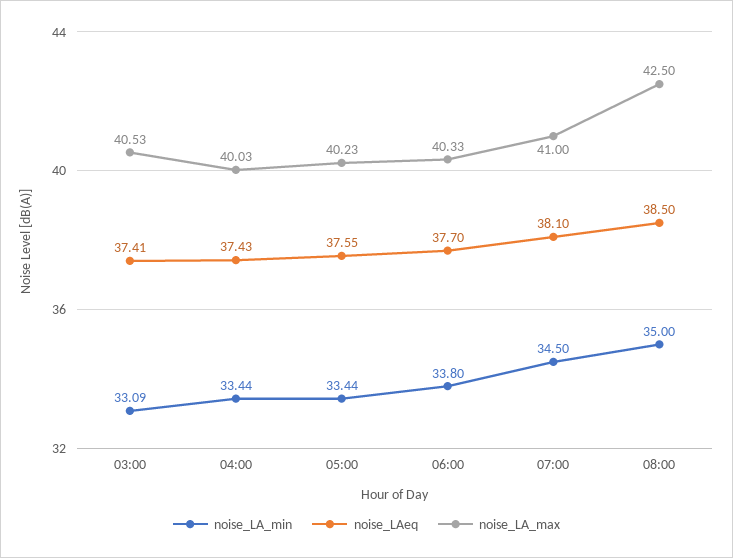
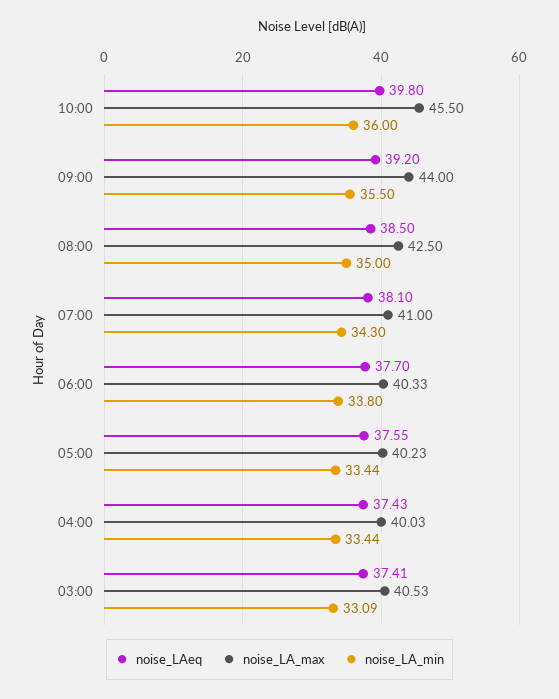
noise_LA_min, 07:00: 34.5 -> 34.3
noise_LAeq, 10:00: none -> 39.8
noise_LA_max, 10:00: none -> 45.5
noise_LA_min, 10:00: none -> 36
noise_LAeq, 09:00: none -> 39.2
noise_LA_max, 09:00: none -> 44
noise_LA_min, 09:00: none -> 35.5

